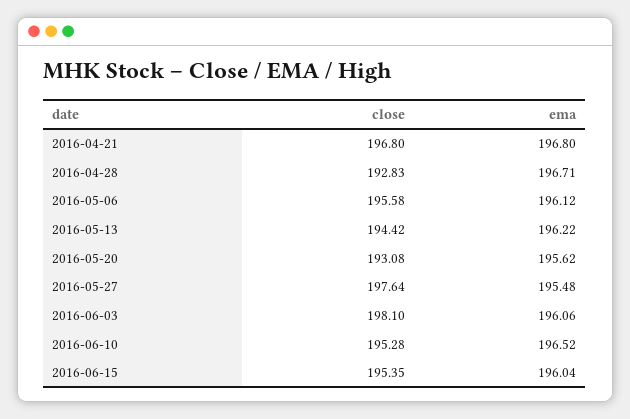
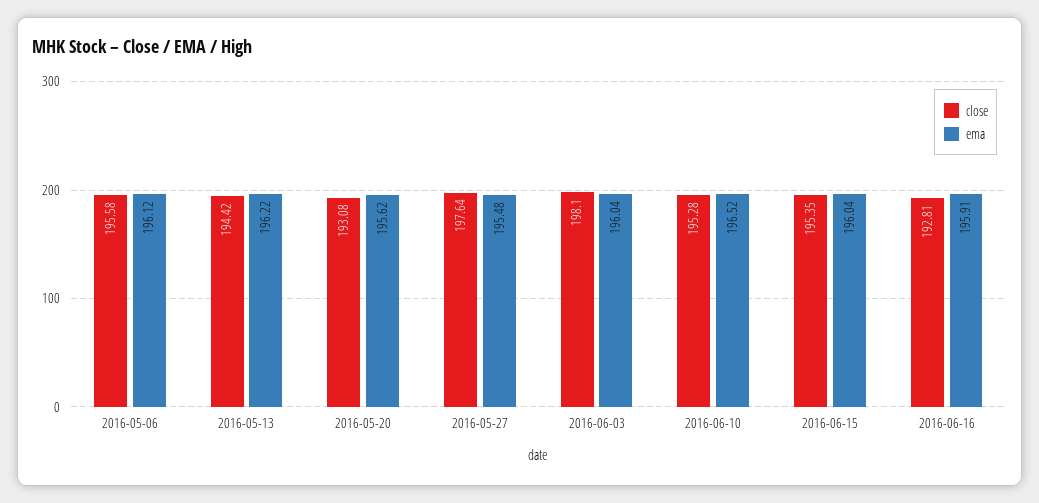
close, 2016-04-21: 196.8 -> none
ema, 2016-04-21: 196.8 -> none
close, 2016-04-28: 192.83 -> none
ema, 2016-04-28: 196.71 -> none
ema, 2016-06-03: 196.06 -> 196.04
close, 2016-06-16: none -> 192.81
ema, 2016-06-16: none -> 195.91

